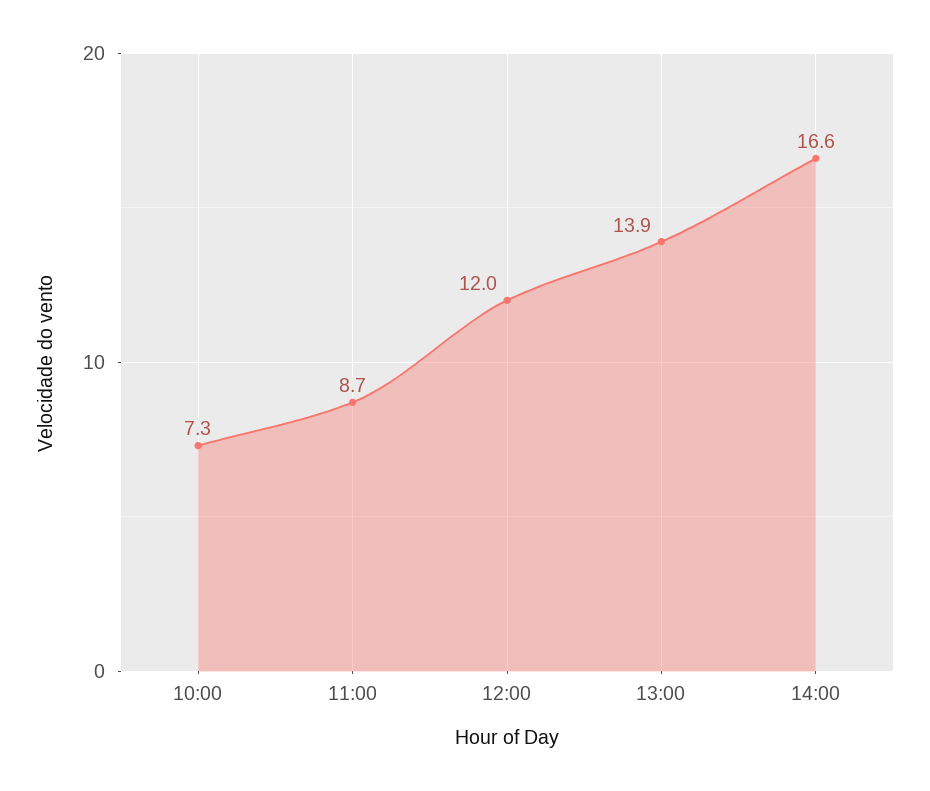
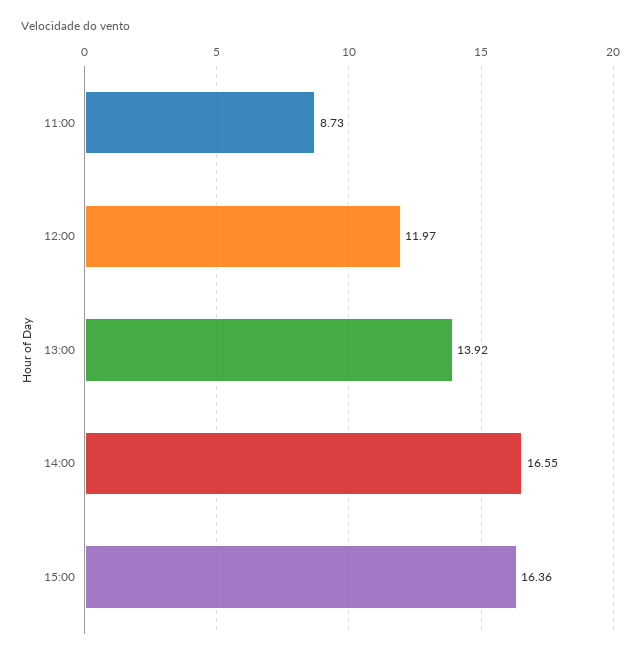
10:00: 7.3 -> none
15:00: none -> 16.36

